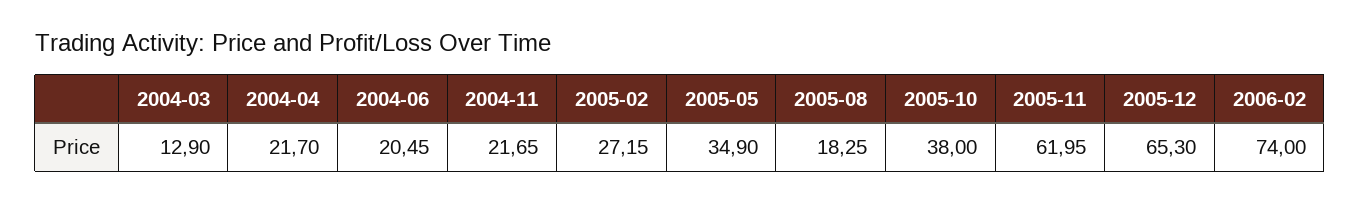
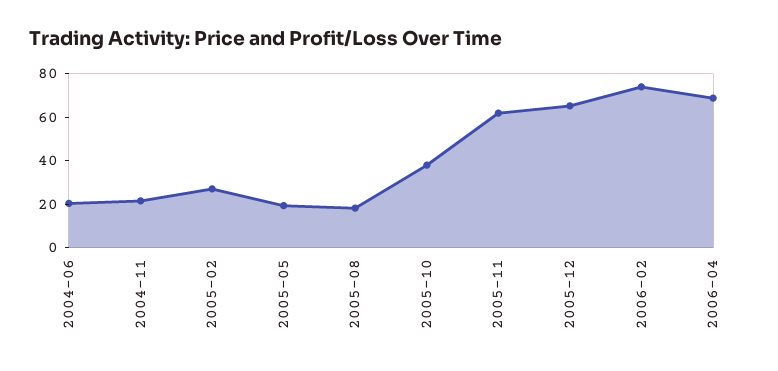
2004-03: 12.9 -> none
2004-04: 21.7 -> none
2005-05: 34.9 -> 20
2006-04: none -> 70

